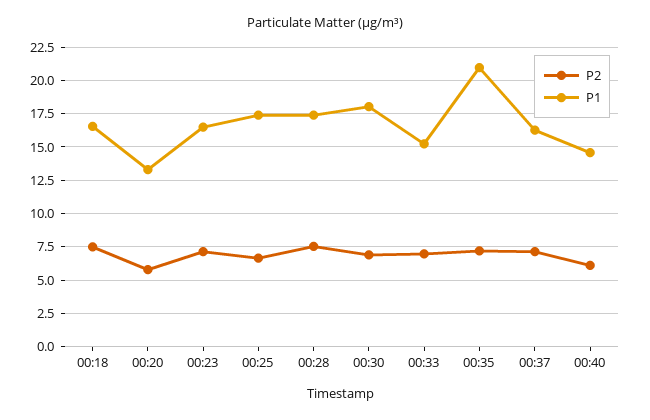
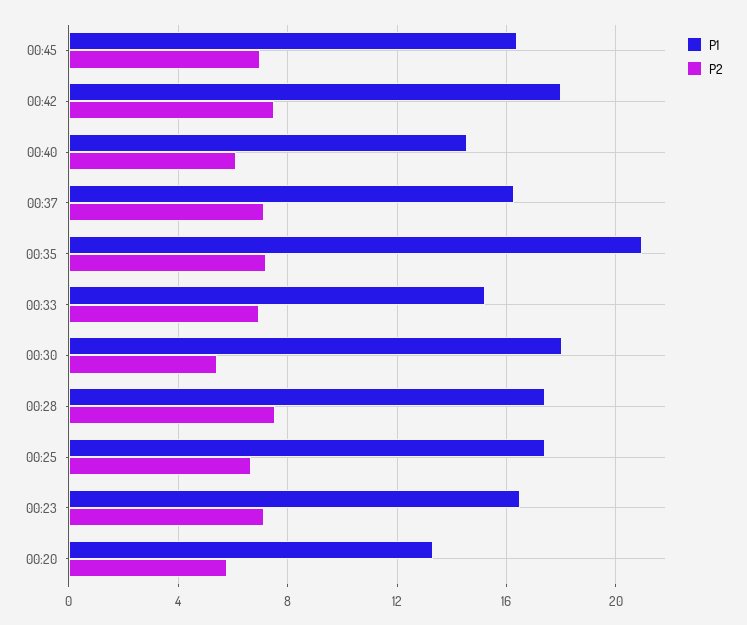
P2, 00:18: 7.5 -> none
P1, 00:18: 16.5 -> none
P2, 00:30: 7 -> 5.5
P1, 00:45: none -> 16.5
P2, 00:45: none -> 7
P1, 00:42: none -> 18
P2, 00:42: none -> 7.5

